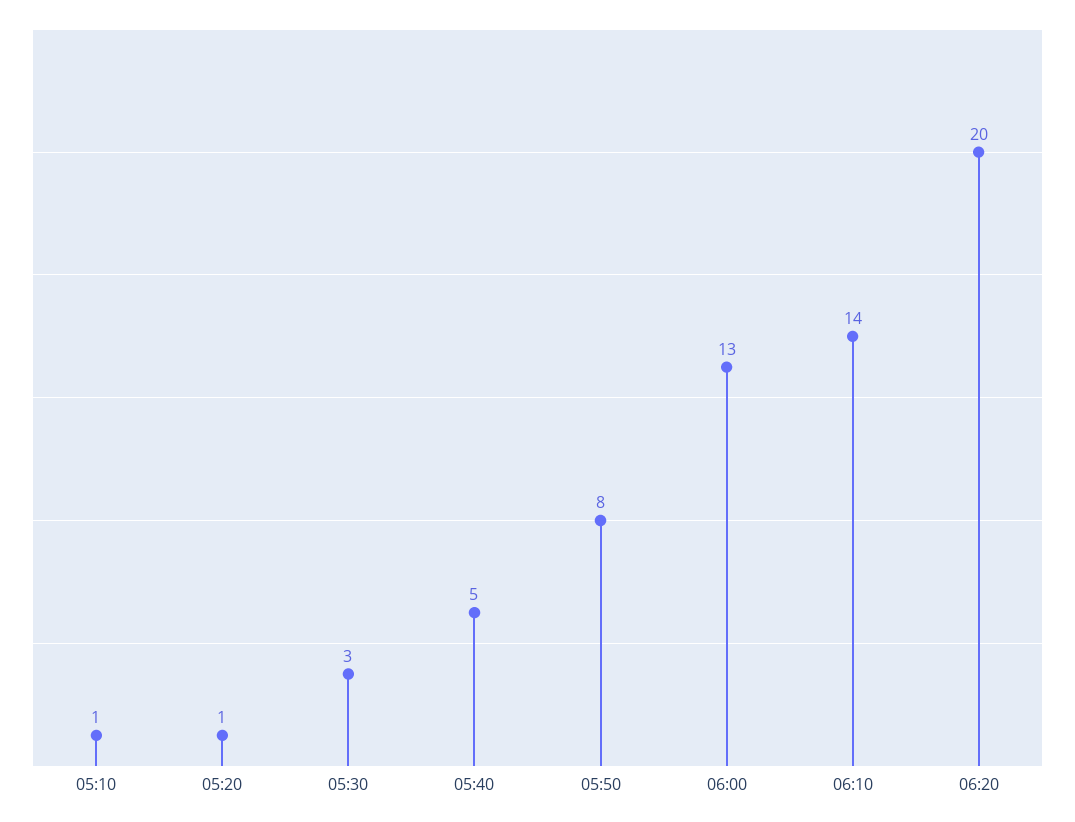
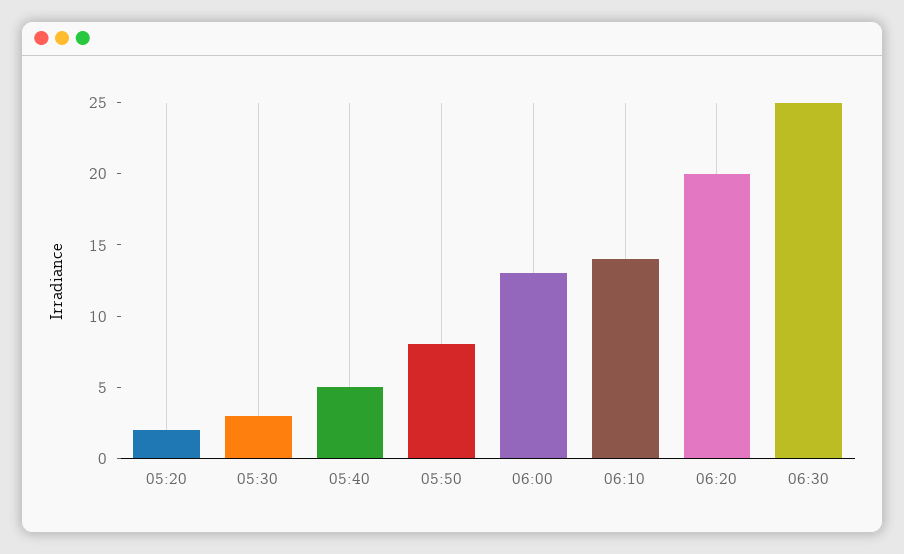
05:10: 1 -> none
05:20: 1 -> 2
06:30: none -> 25

